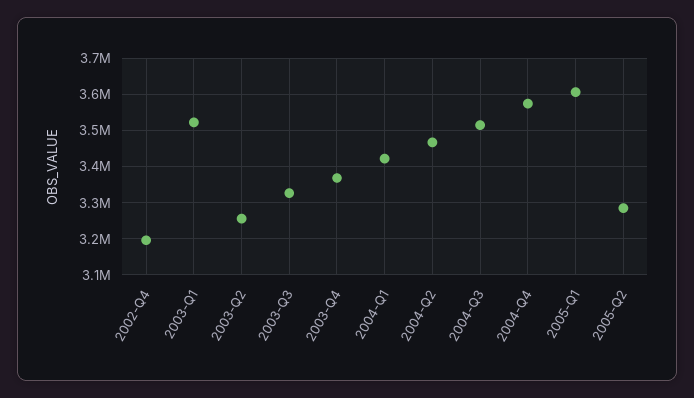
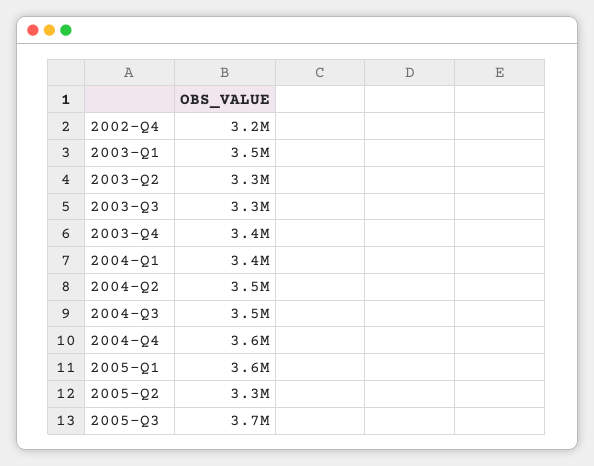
2005-Q3: none -> 3700000

